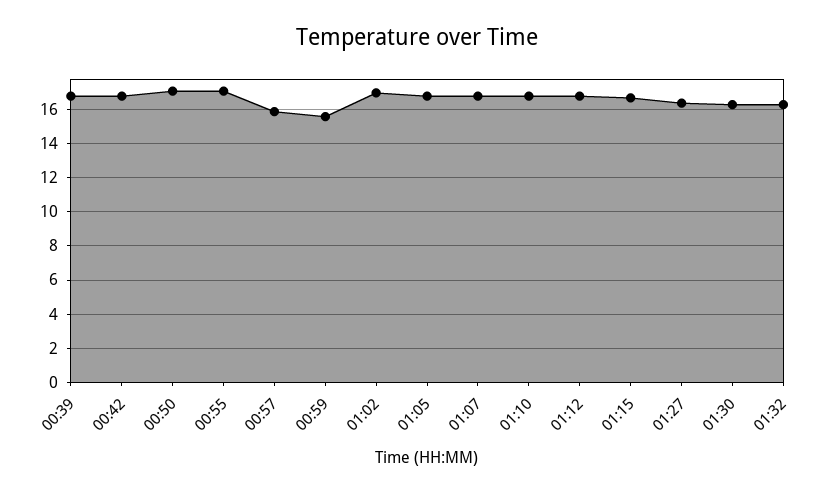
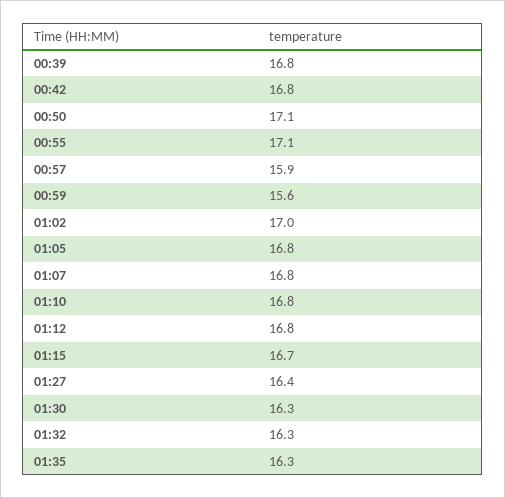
01:35: none -> 16.3

